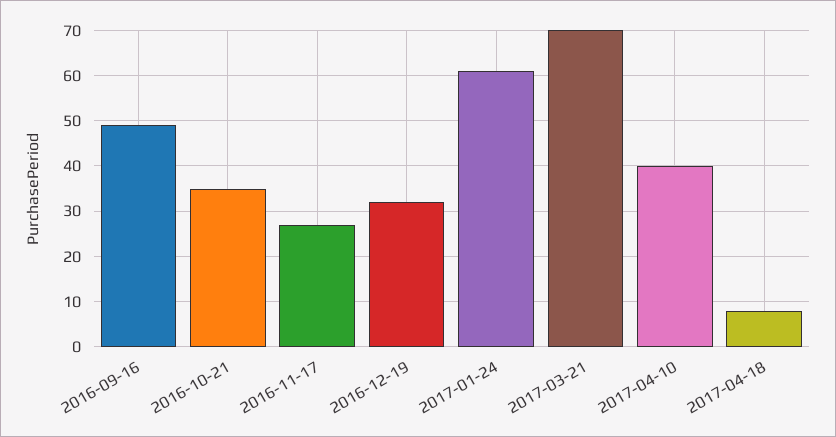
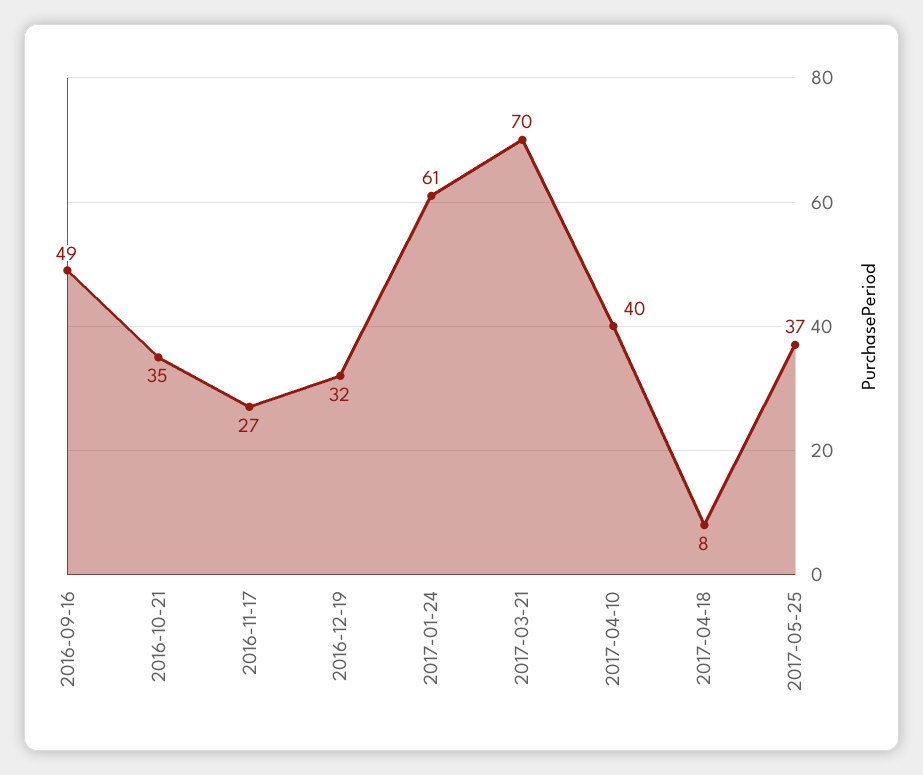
2017-05-25: none -> 37

